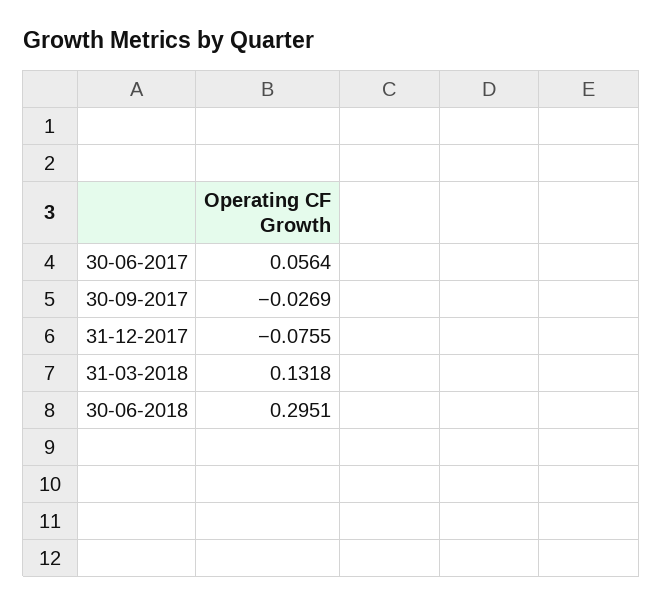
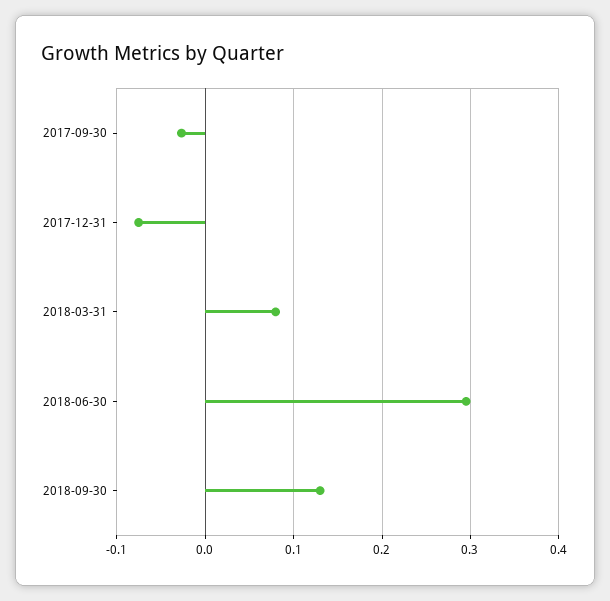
30-06-2017: 0.0564 -> none
31-03-2018: 0.1318 -> 0.08
2018-09-30: none -> 0.13

